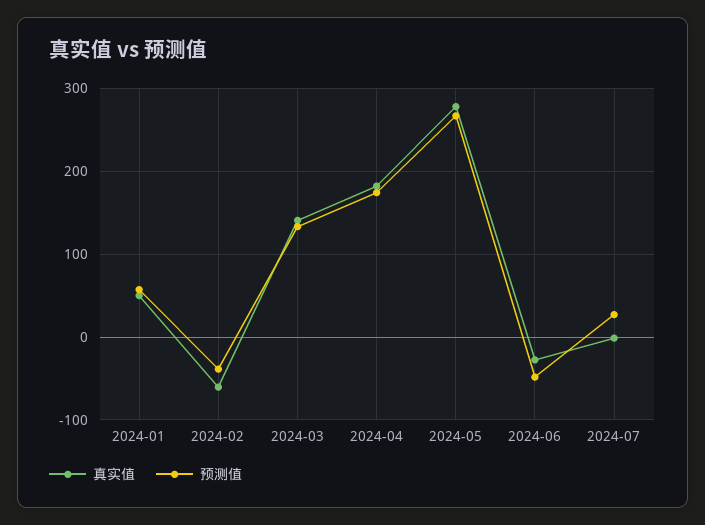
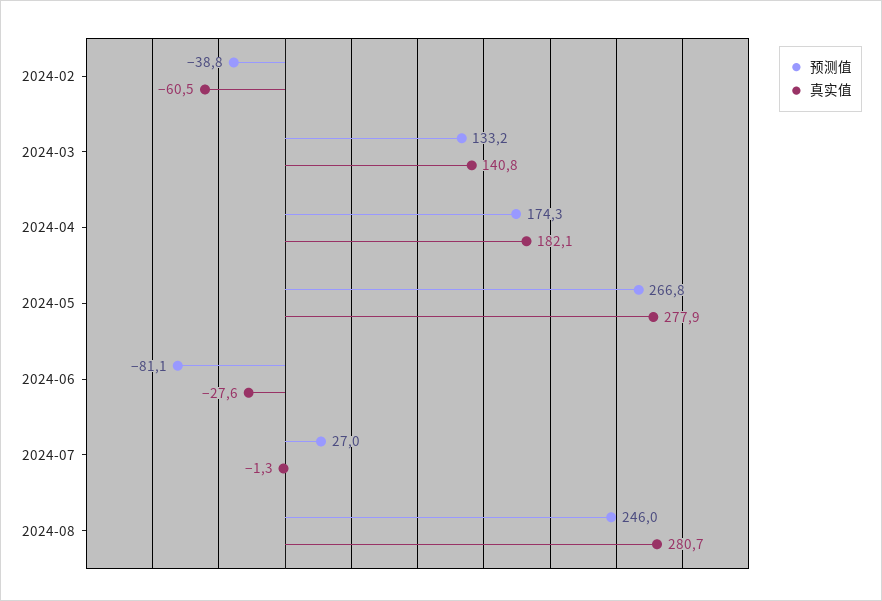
真实值, 2024-01: 50 -> none
预测值, 2024-01: 60 -> none
预测值, 2024-06: -50 -> -81.1
预测值, 2024-08: none -> 246
真实值, 2024-08: none -> 280.7

